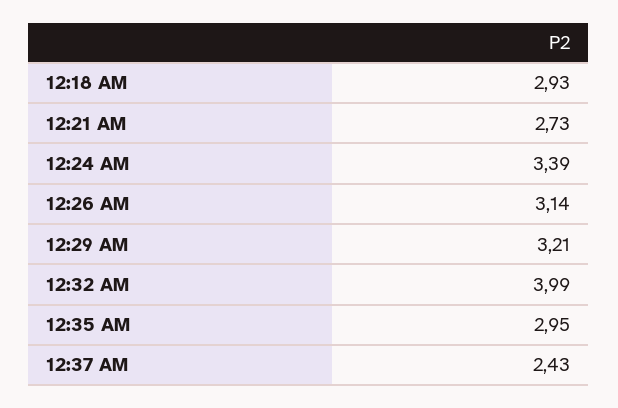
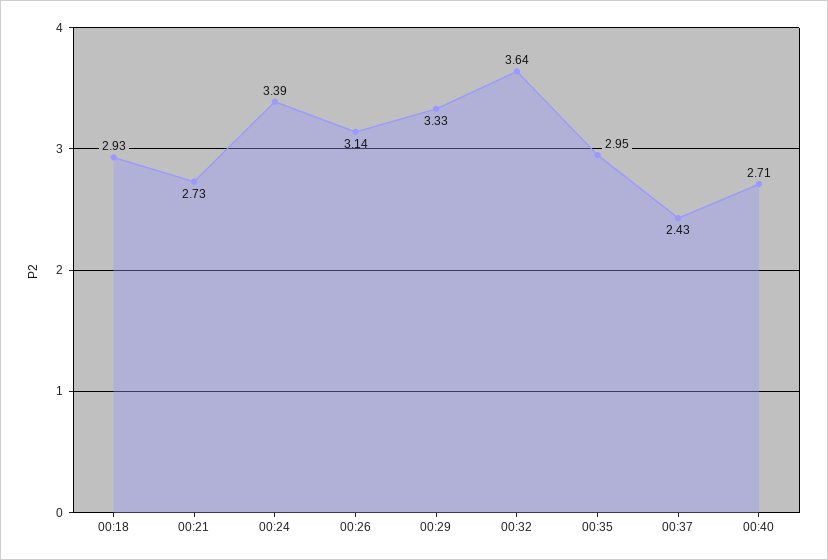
12:29 AM: 3.21 -> 3.33
12:32 AM: 3.99 -> 3.64
00:40: none -> 2.71

